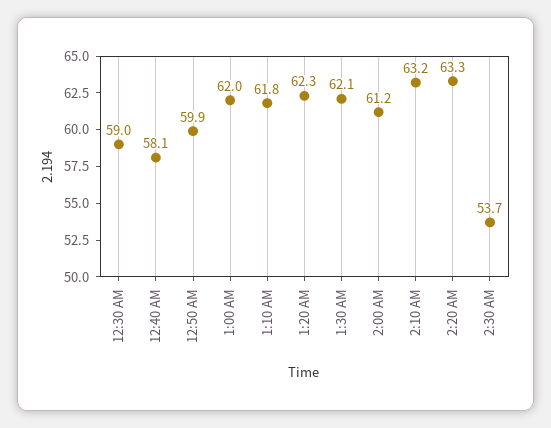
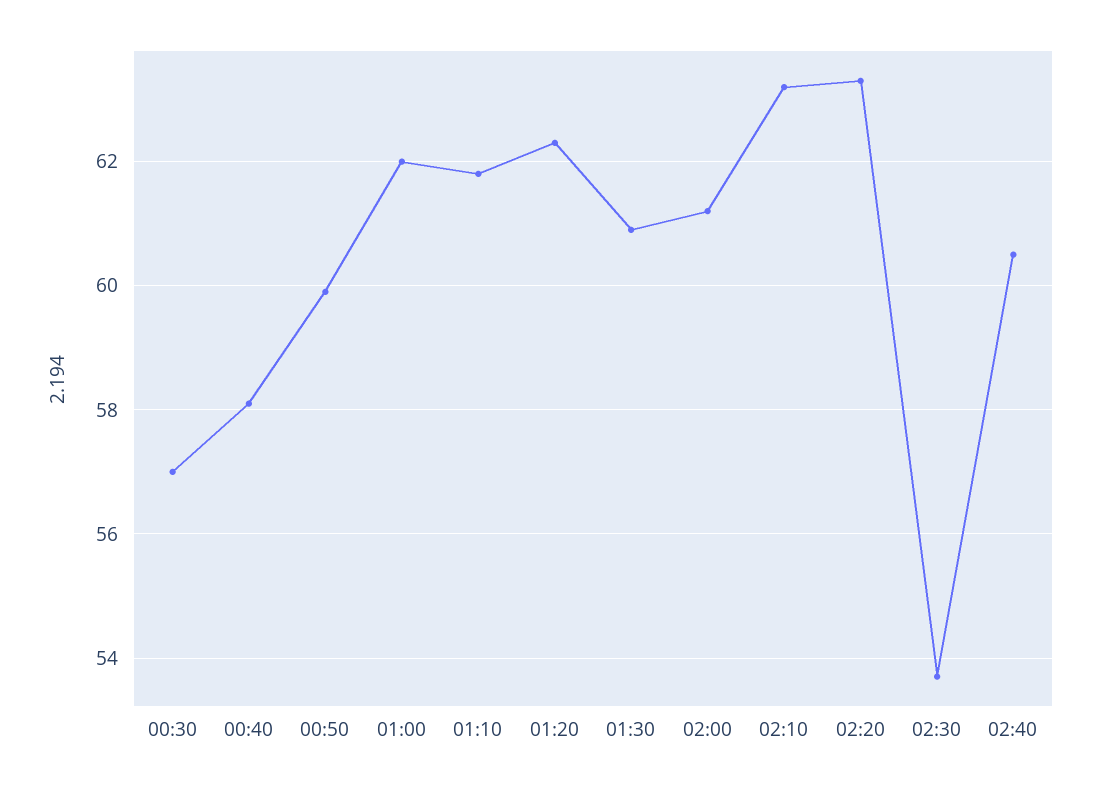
12:30 AM: 59 -> 57
1:30 AM: 62.1 -> 61
02:40: none -> 60.5

